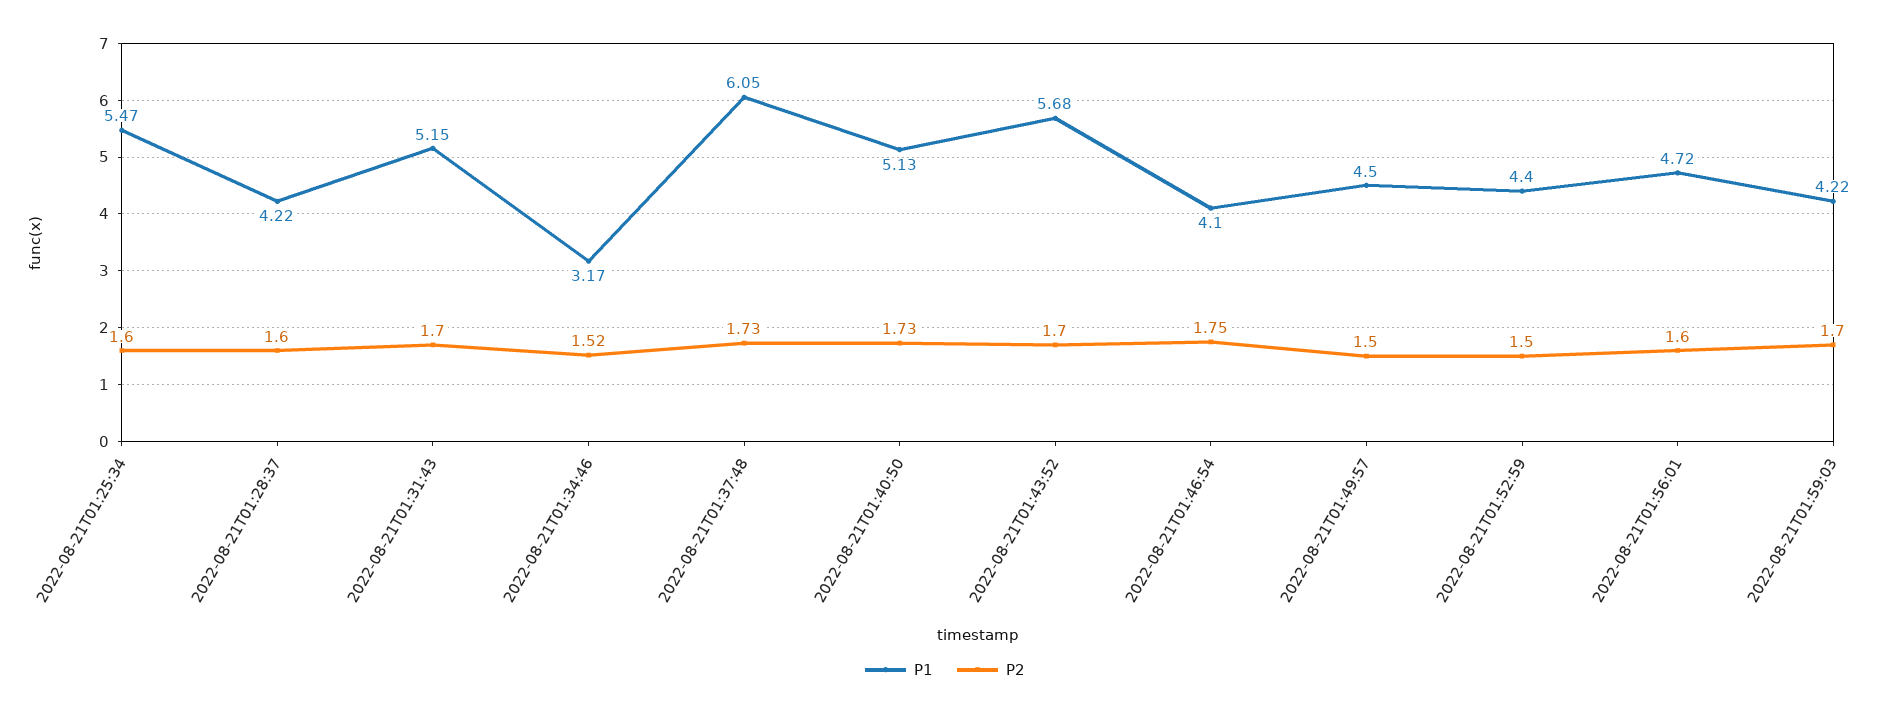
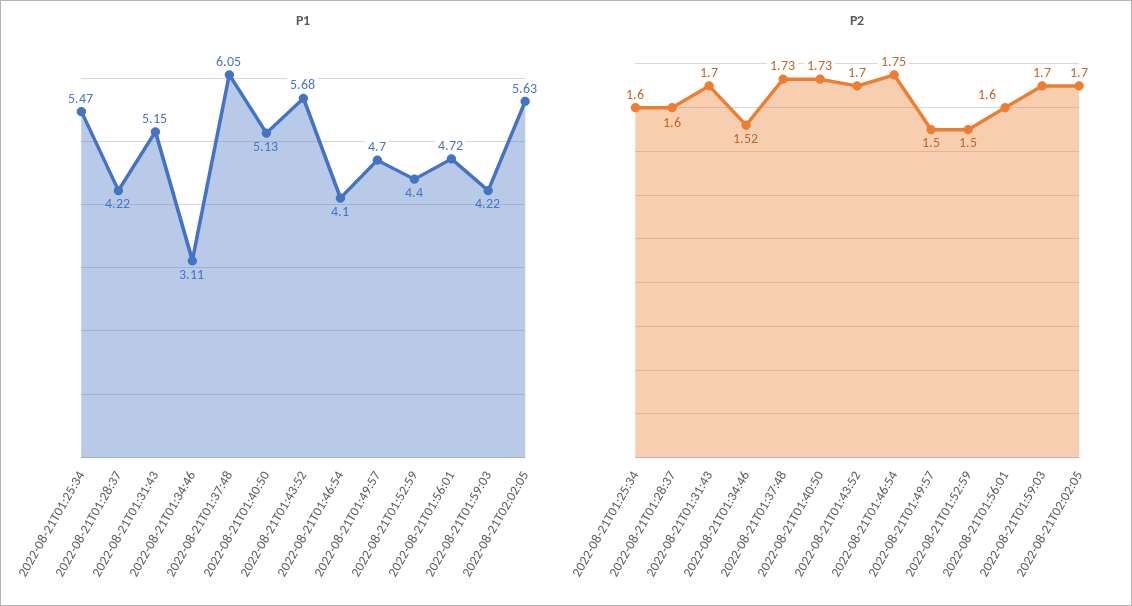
P1, 2022-08-21T01:34:46: 3.17 -> 3.11
P1, 2022-08-21T01:49:57: 4.5 -> 4.7
P1, 2022-08-21T02:02:05: none -> 5.63
P2, 2022-08-21T02:02:05: none -> 1.7

